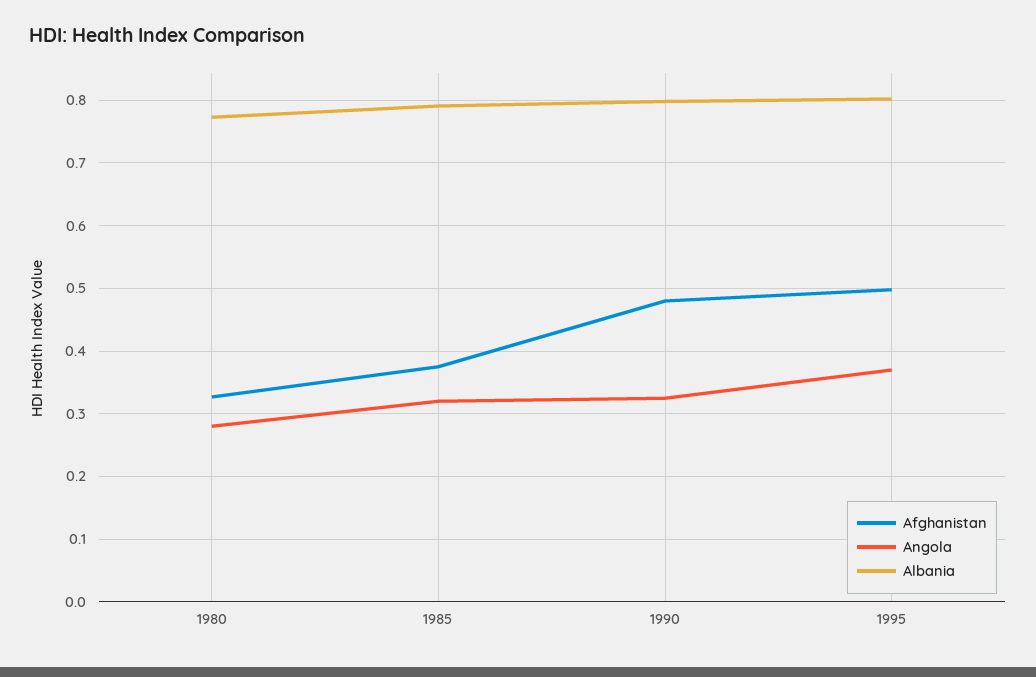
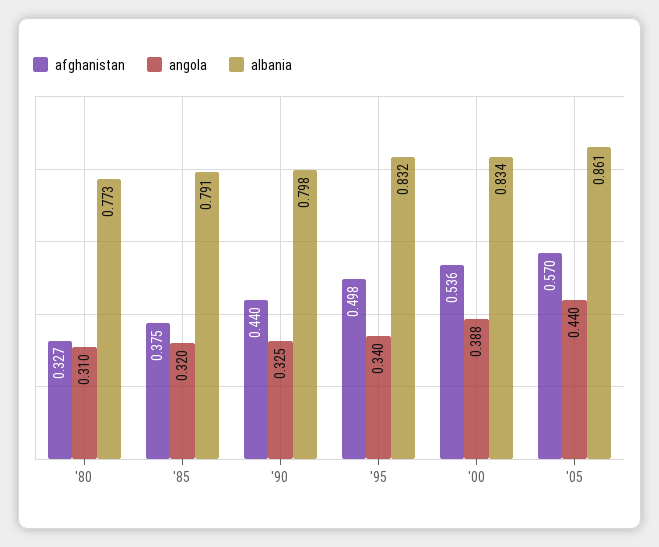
Angola, 1980: 0.28 -> 0.31
Afghanistan, 1990: 0.48 -> 0.44
Angola, 1995: 0.37 -> 0.34
Albania, 1995: 0.8 -> 0.832
Afghanistan, '00: none -> 0.536
Angola, '00: none -> 0.388
Albania, '00: none -> 0.834
Afghanistan, '05: none -> 0.57
Angola, '05: none -> 0.44
Albania, '05: none -> 0.861

